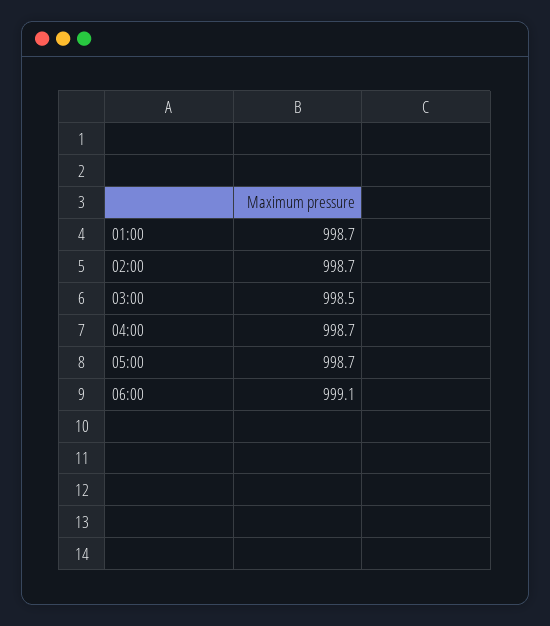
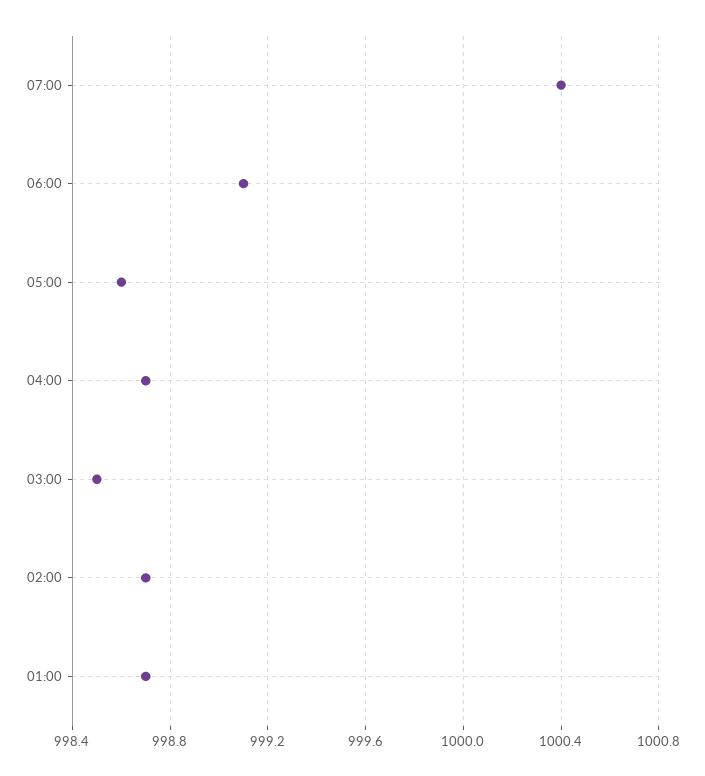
05:00: 998.7 -> 998.6
07:00: none -> 1000.4

